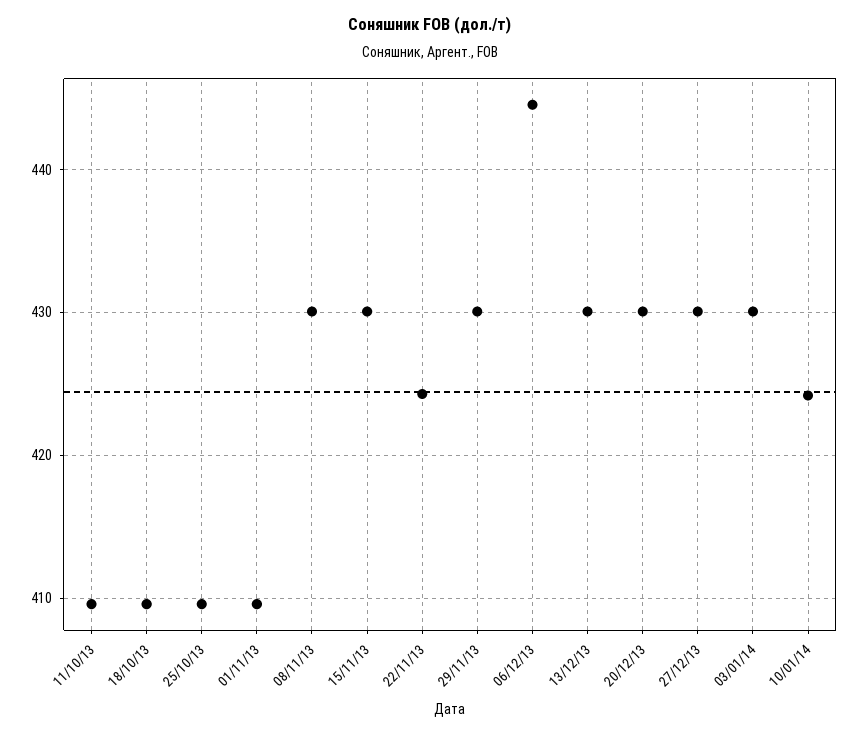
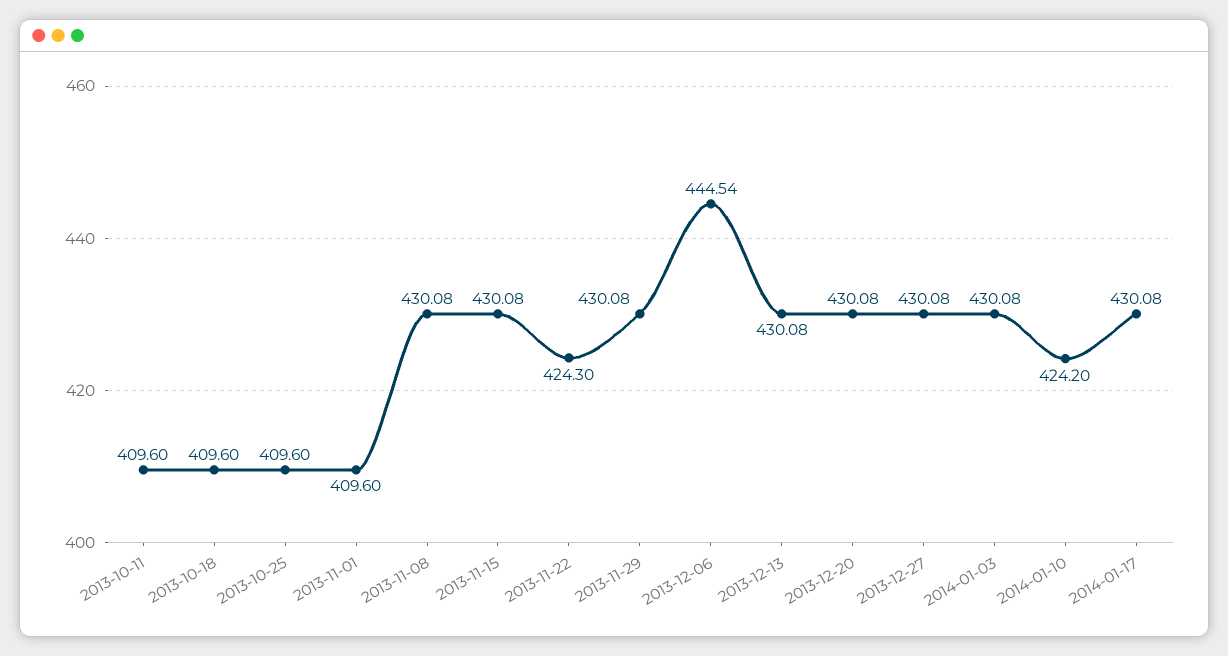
2014-01-17: none -> 430.08

